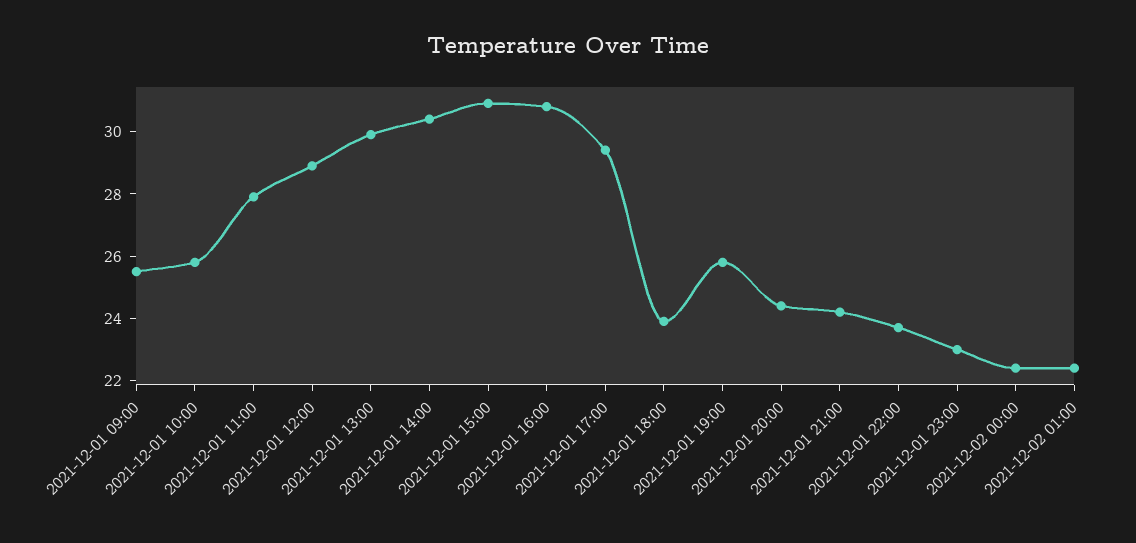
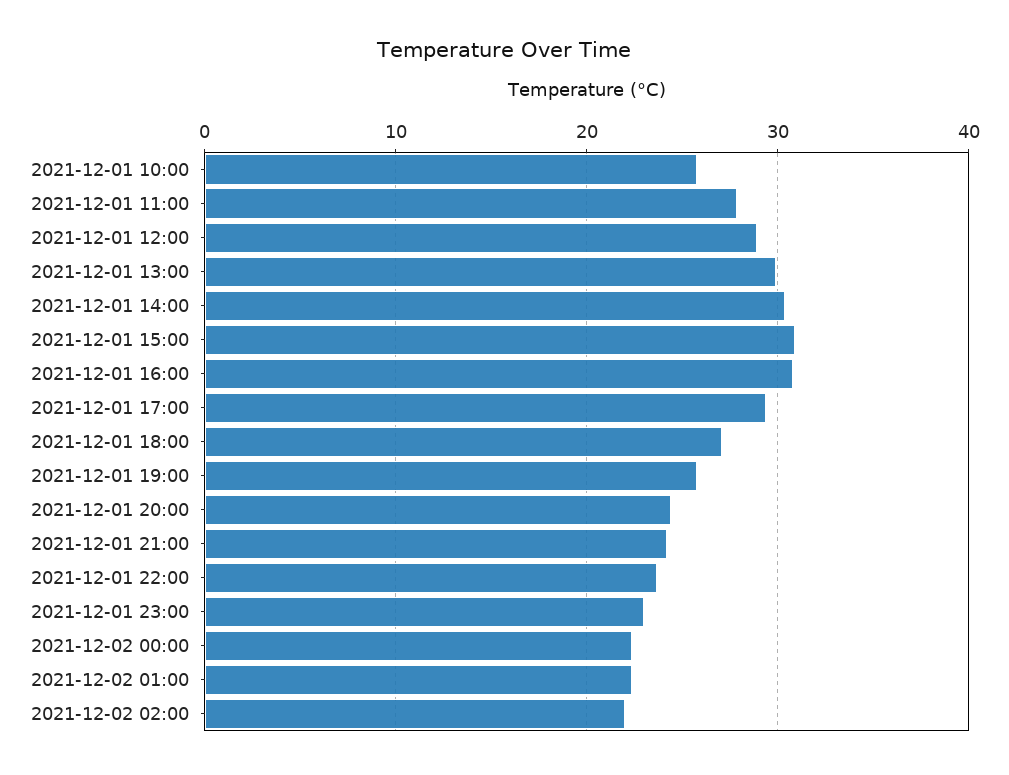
2021-12-01 09:00: 25.5 -> none
2021-12-01 18:00: 24 -> 27
2021-12-02 02:00: none -> 22

